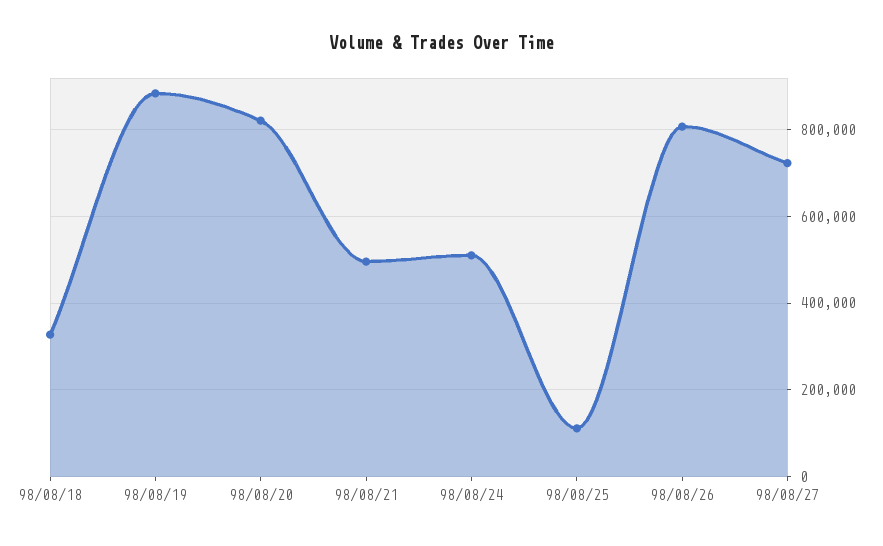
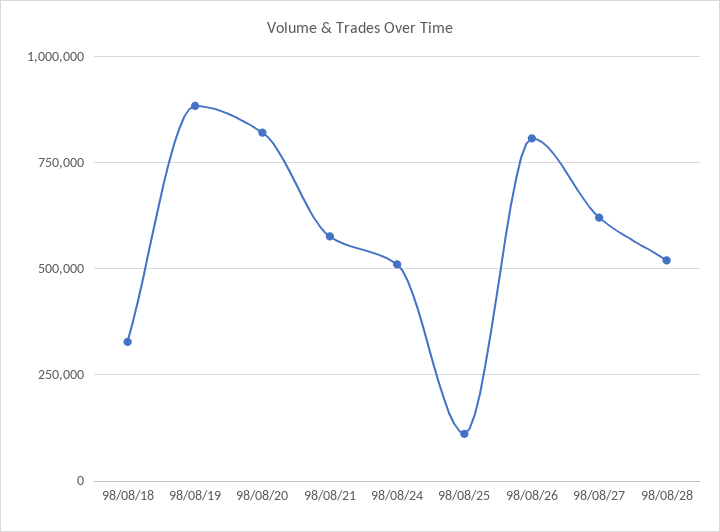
98/08/21: 500000 -> 575000
98/08/27: 720000 -> 625000
98/08/28: none -> 525000

